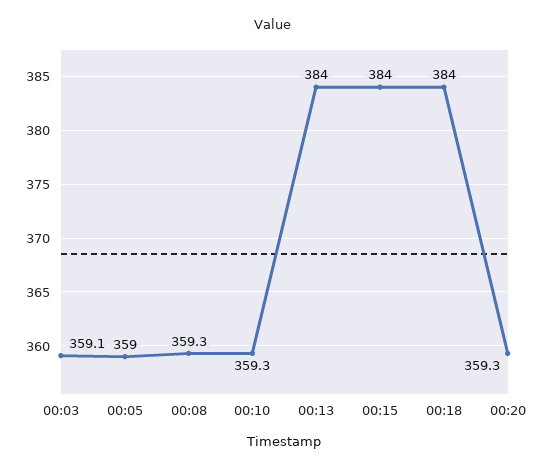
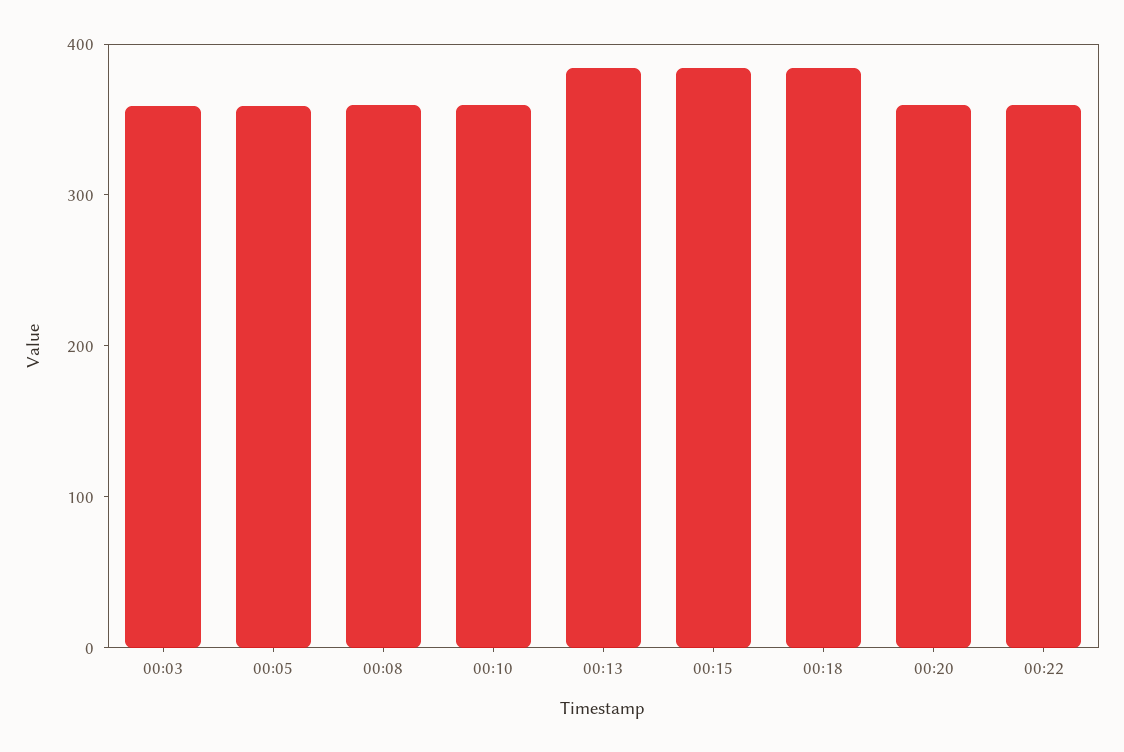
00:22: none -> 360

